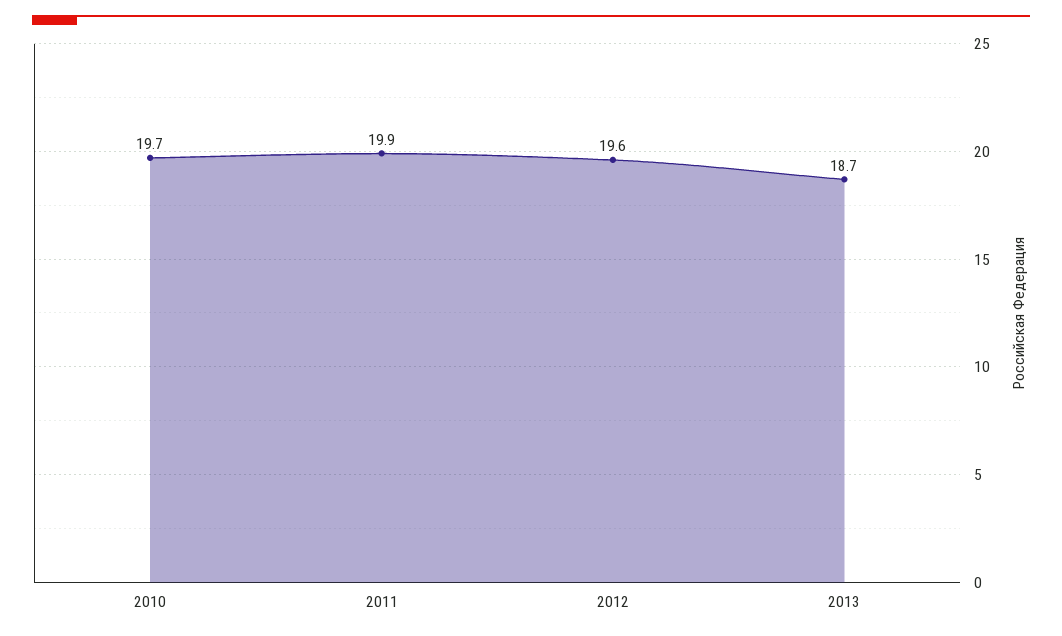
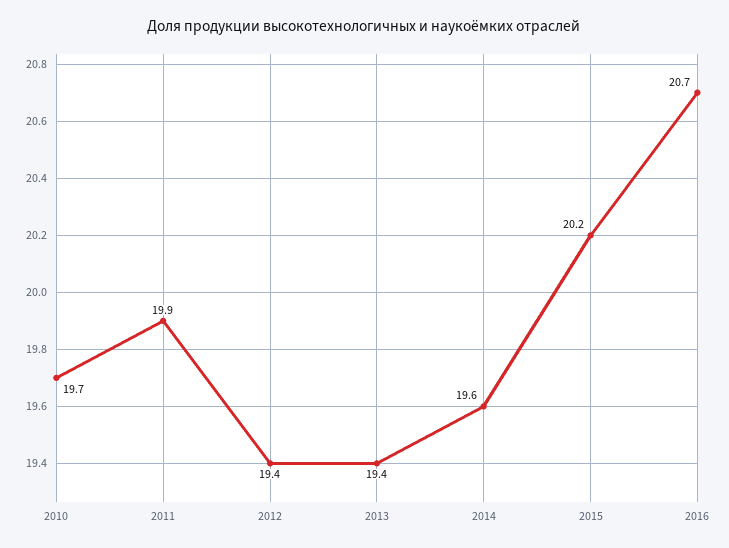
2012: 19.6 -> 19.4
2013: 18.7 -> 19.4
2014: none -> 19.6
2015: none -> 20.2
2016: none -> 20.7

